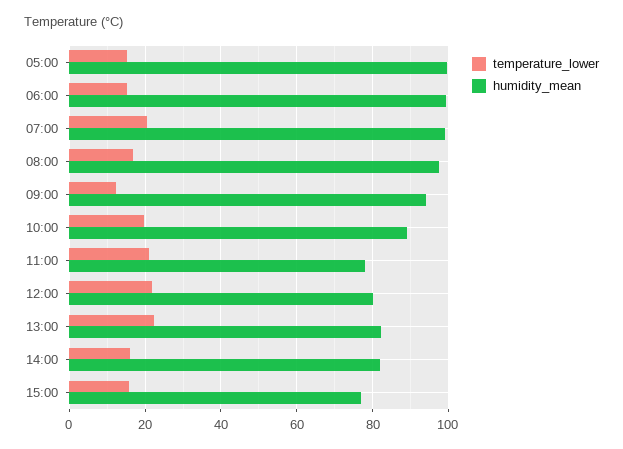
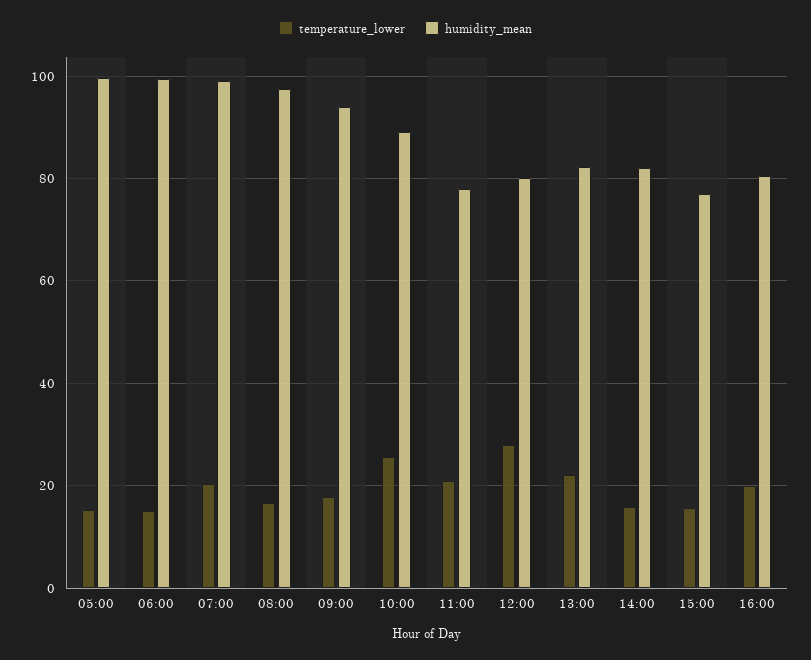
temperature_lower, 09:00: 12 -> 18
temperature_lower, 10:00: 20 -> 26
temperature_lower, 12:00: 22 -> 28
temperature_lower, 16:00: none -> 20
humidity_mean, 16:00: none -> 80

